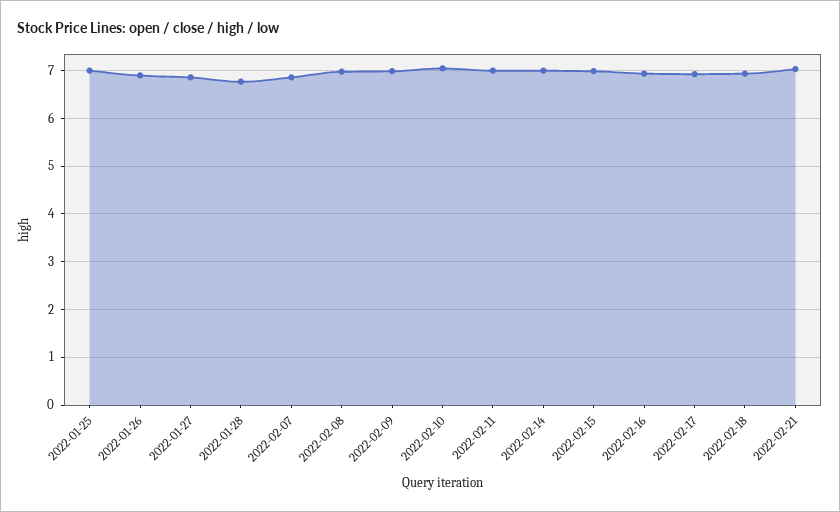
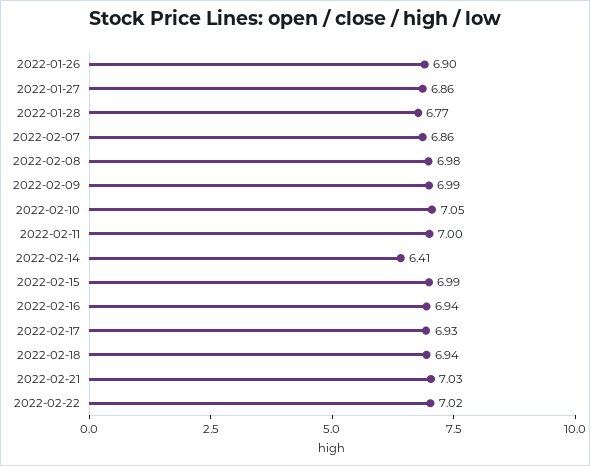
2022-01-25: 7 -> none
2022-02-14: 7 -> 6.41
2022-02-22: none -> 7.02

